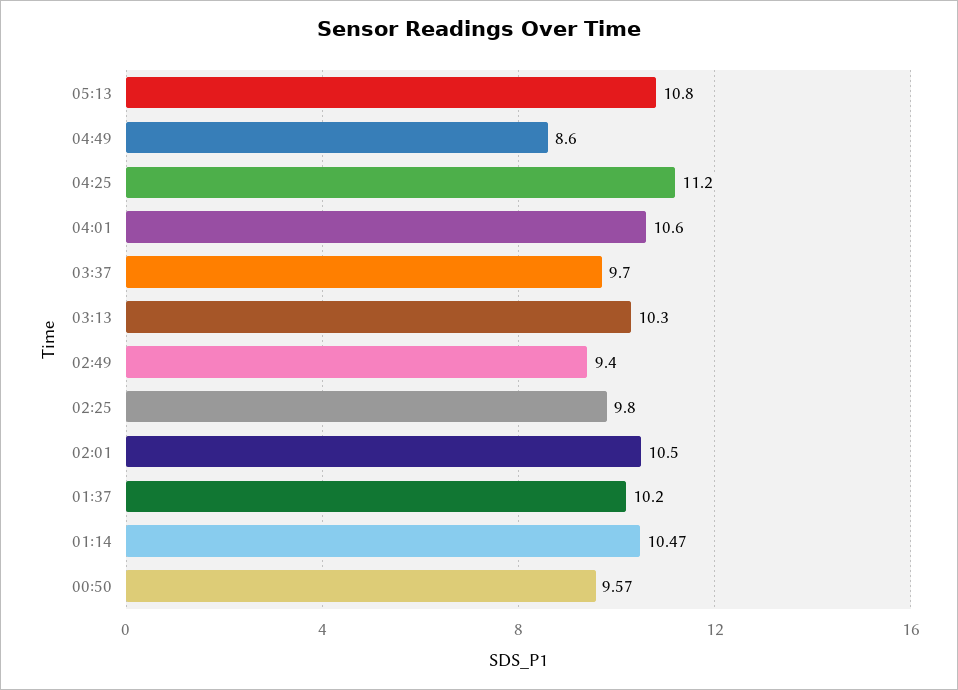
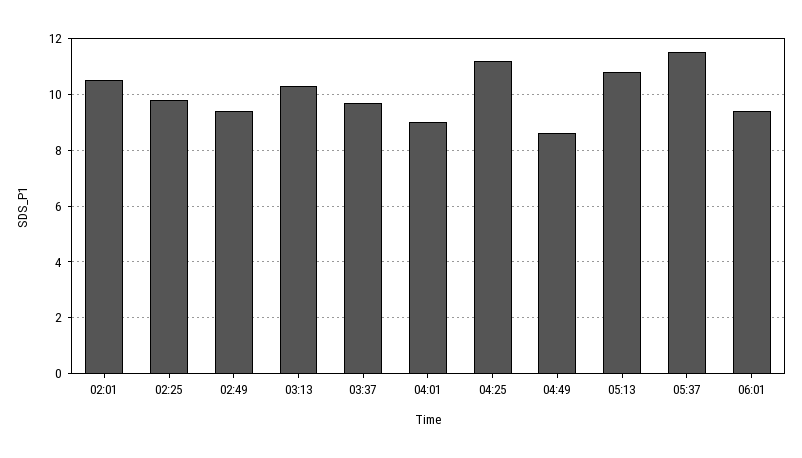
04:01: 10.6 -> 9
01:37: 10.2 -> none
01:14: 10.47 -> none
00:50: 9.57 -> none
05:37: none -> 11.5
06:01: none -> 9.5

